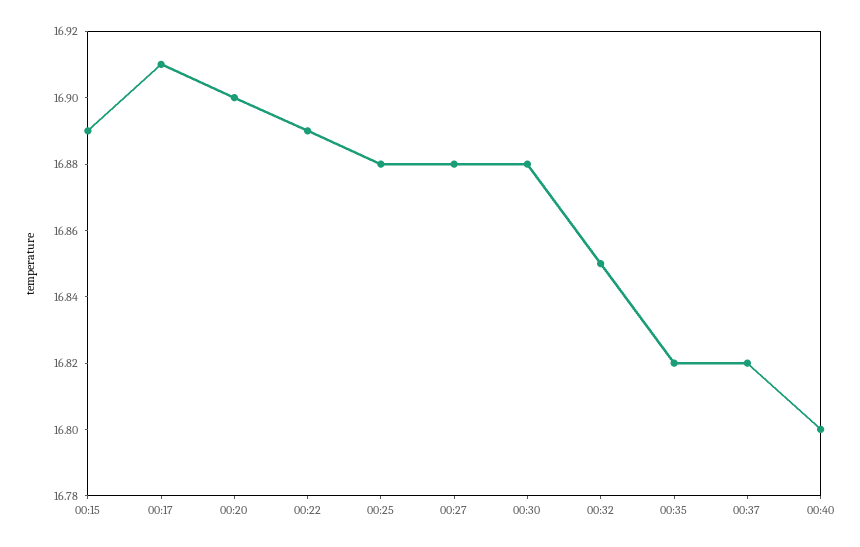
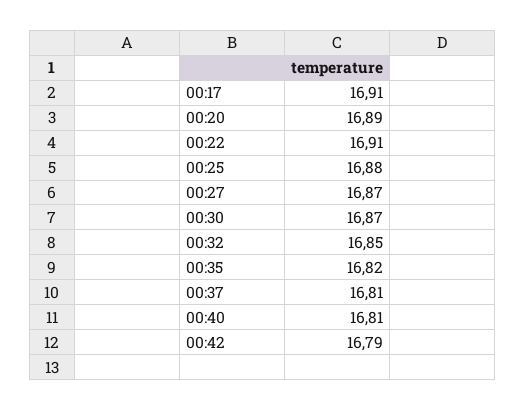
00:15: 16.89 -> none
00:20: 16.9 -> 16.89
00:22: 16.89 -> 16.91
00:27: 16.88 -> 16.87
00:30: 16.88 -> 16.87
00:37: 16.82 -> 16.81
00:40: 16.8 -> 16.81
00:42: none -> 16.79

